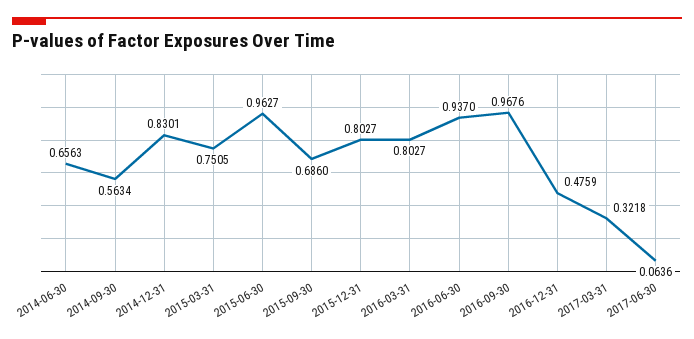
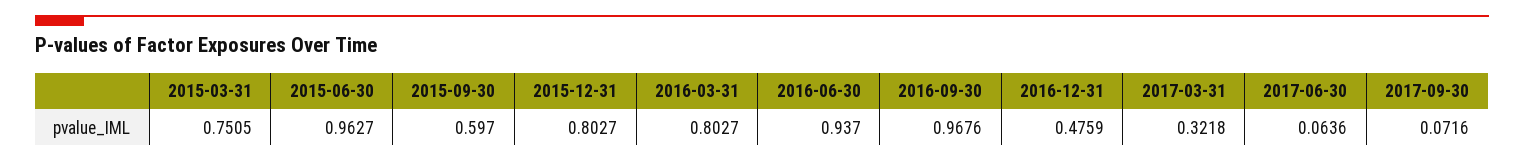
2014-06-30: 0.6563 -> none
2014-09-30: 0.5634 -> none
2014-12-31: 0.8301 -> none
2015-09-30: 0.686 -> 0.597
2017-09-30: none -> 0.0716

